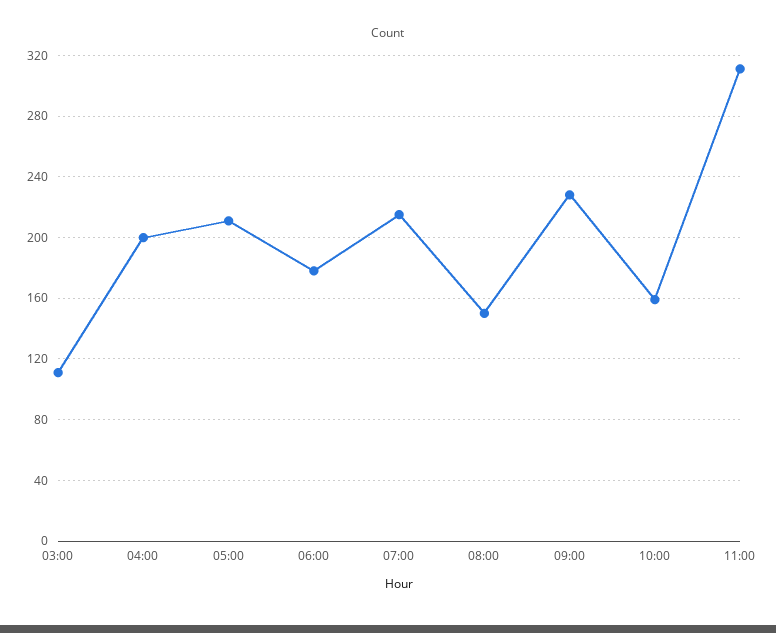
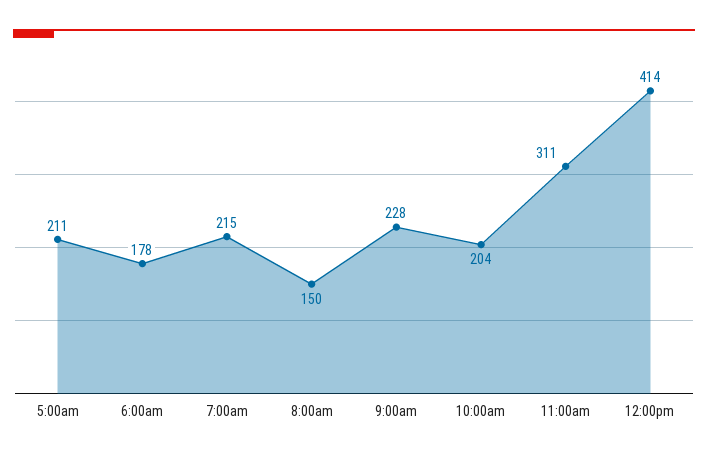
03:00: 110 -> none
04:00: 200 -> none
10:00: 160 -> 204
12:00pm: none -> 414

